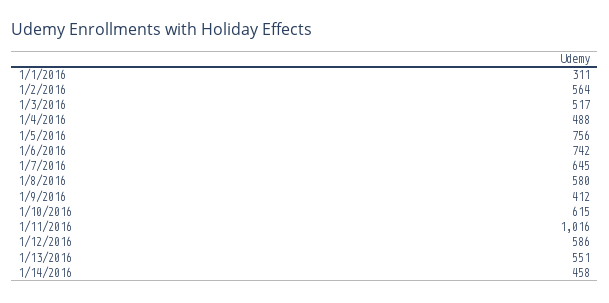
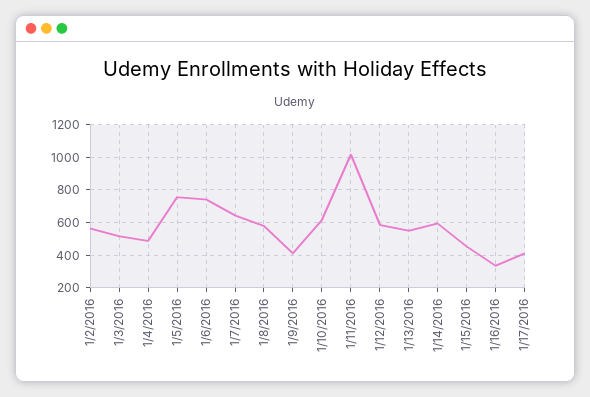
1/1/2016: 311 -> none
1/14/2016: 458 -> 600
1/15/2016: none -> 450
1/16/2016: none -> 350
1/17/2016: none -> 400

